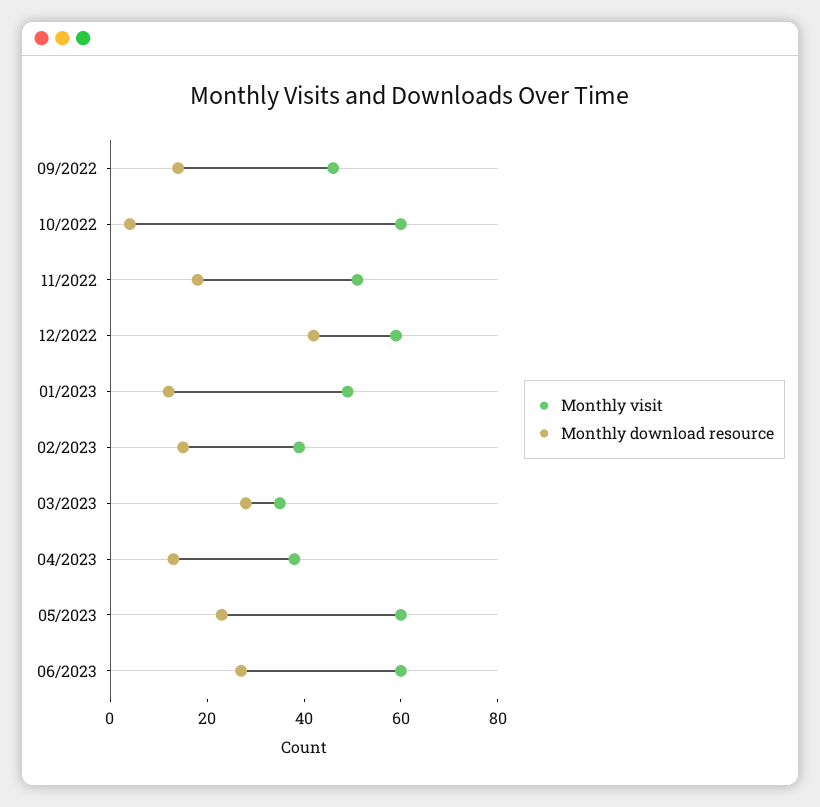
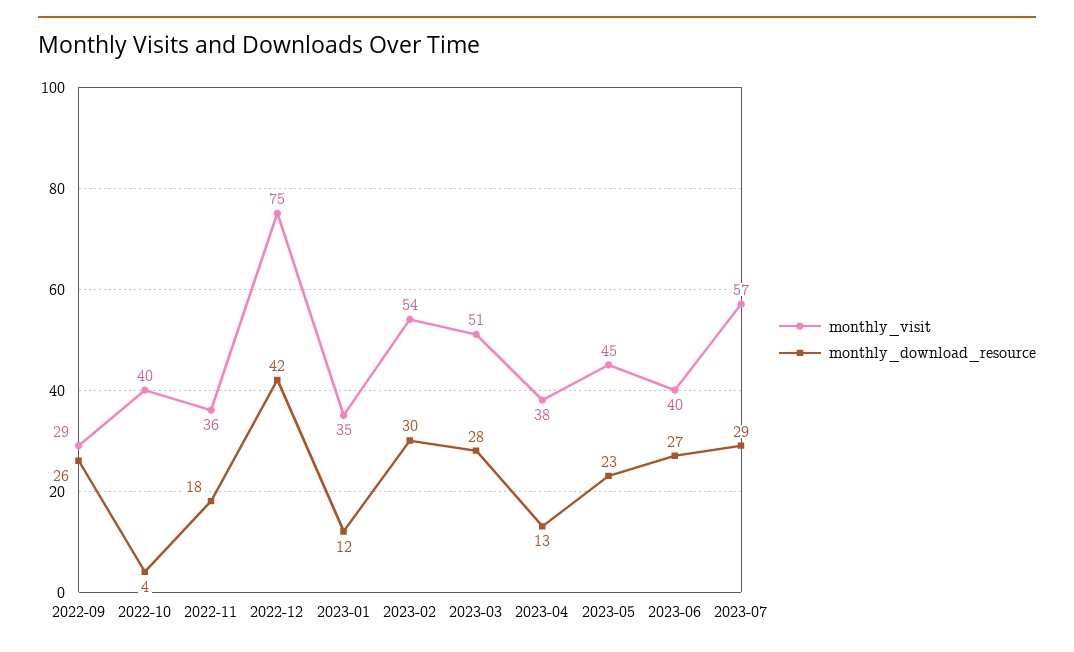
Monthly visit, 09/2022: 45 -> 29
Monthly download resource, 09/2022: 15 -> 26
Monthly visit, 10/2022: 60 -> 40
Monthly visit, 11/2022: 50 -> 36
Monthly visit, 12/2022: 60 -> 75
Monthly visit, 01/2023: 50 -> 35
Monthly visit, 02/2023: 40 -> 54
Monthly download resource, 02/2023: 15 -> 30
Monthly visit, 03/2023: 35 -> 51
Monthly visit, 05/2023: 60 -> 45
Monthly visit, 06/2023: 60 -> 40
Monthly visit, 2023-07: none -> 57
Monthly download resource, 2023-07: none -> 29

